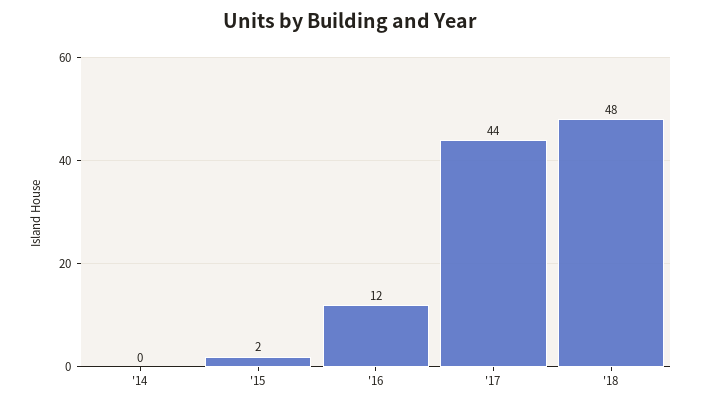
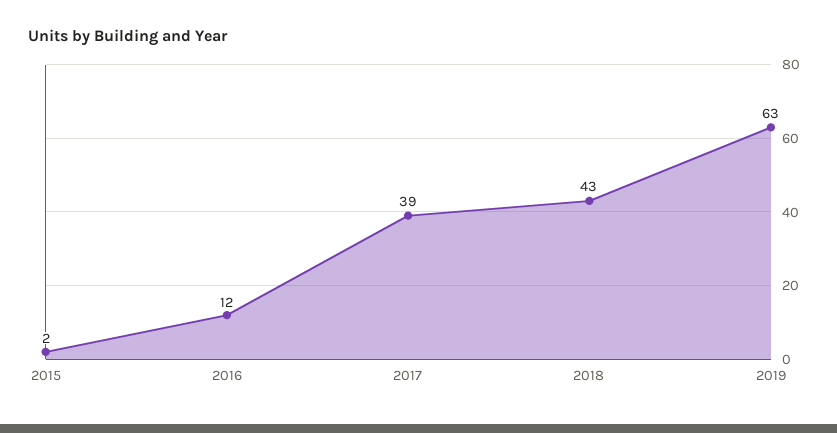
'14: 0 -> none
'17: 44 -> 39
'18: 48 -> 43
2019: none -> 63

